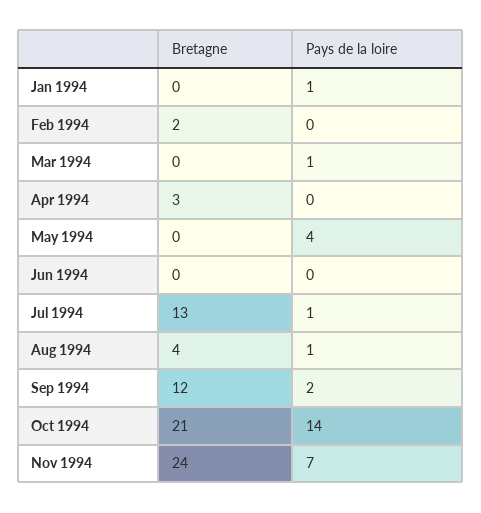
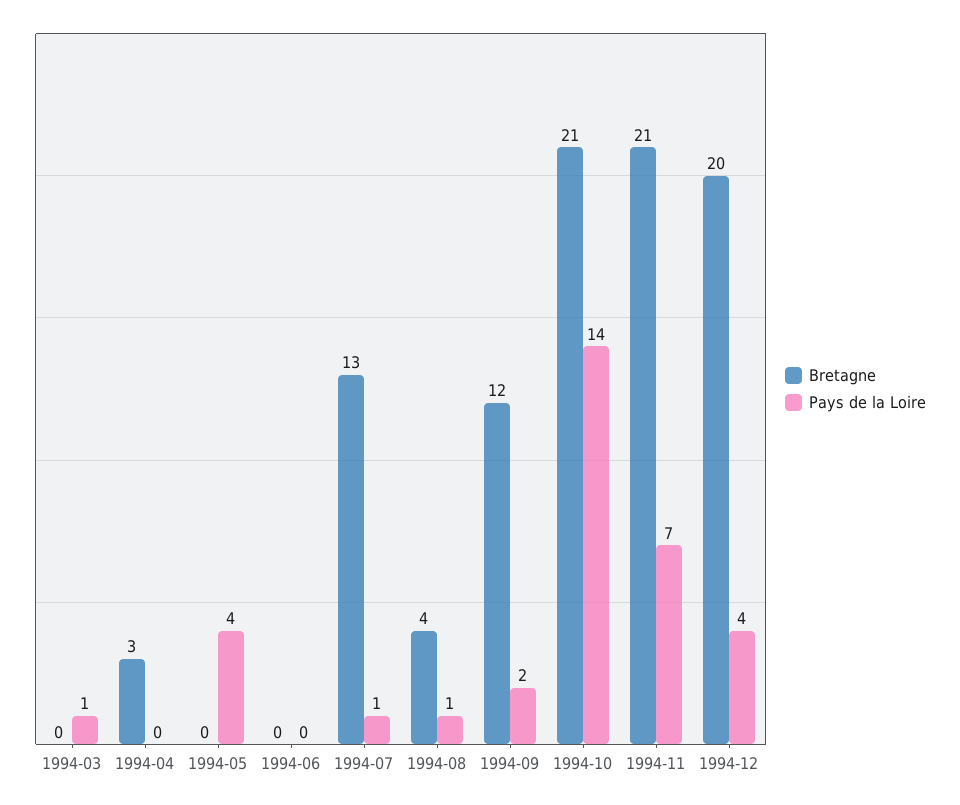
Bretagne, Jan 1994: 0 -> none
Pays de la loire, Jan 1994: 1 -> none
Bretagne, Feb 1994: 2 -> none
Pays de la loire, Feb 1994: 0 -> none
Bretagne, Nov 1994: 24 -> 21
Bretagne, 1994-12: none -> 20
Pays de la loire, 1994-12: none -> 4

